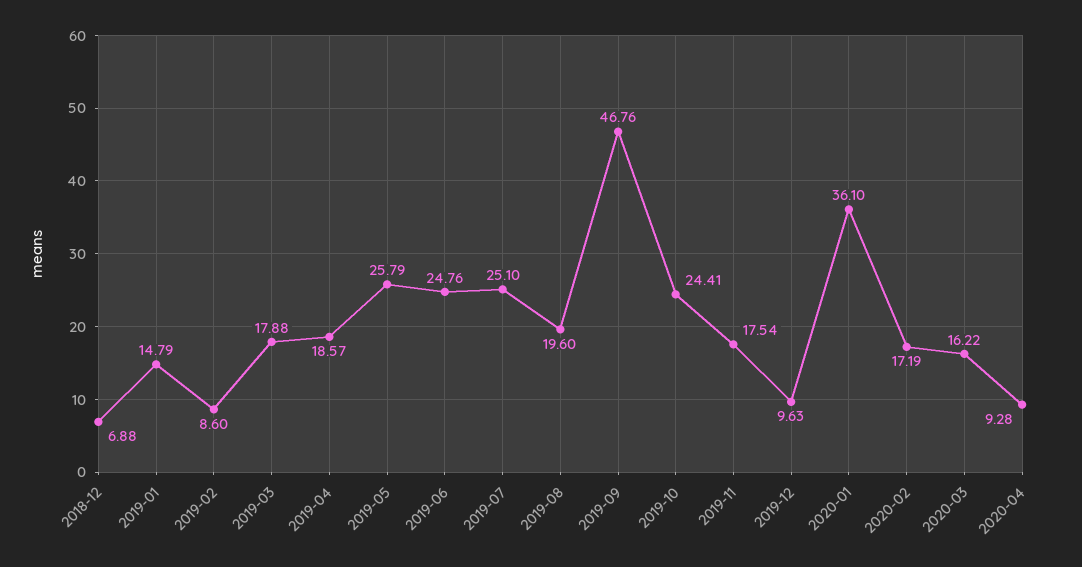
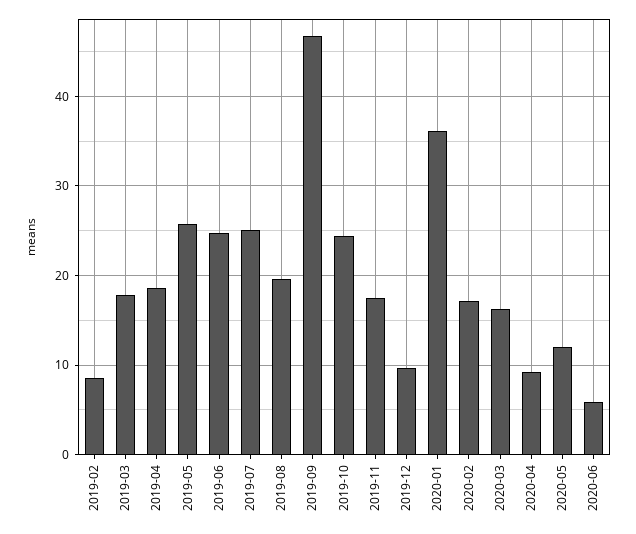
2018-12: 6.88 -> none
2019-01: 14.79 -> none
2020-05: none -> 12
2020-06: none -> 6

